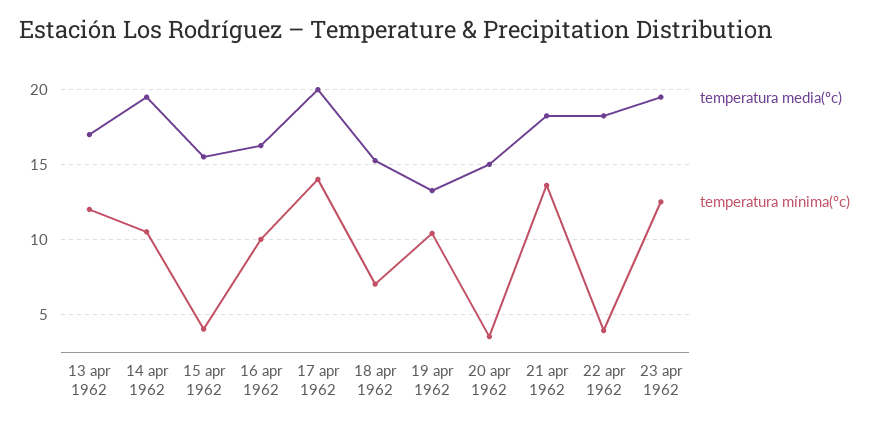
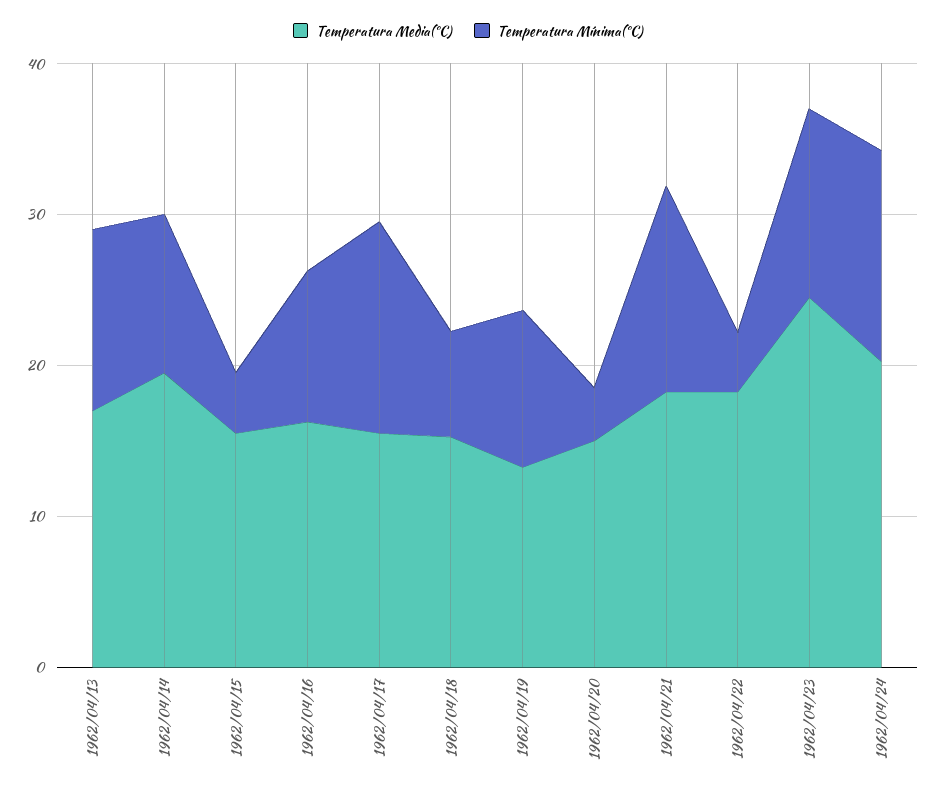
temperatura media(ºc), 17 apr 1962: 20 -> 16
temperatura media(ºc), 23 apr 1962: 19.5 -> 24
temperatura media(ºc), 1962/04/24: none -> 20
temperatura mínima(ºc), 1962/04/24: none -> 14

